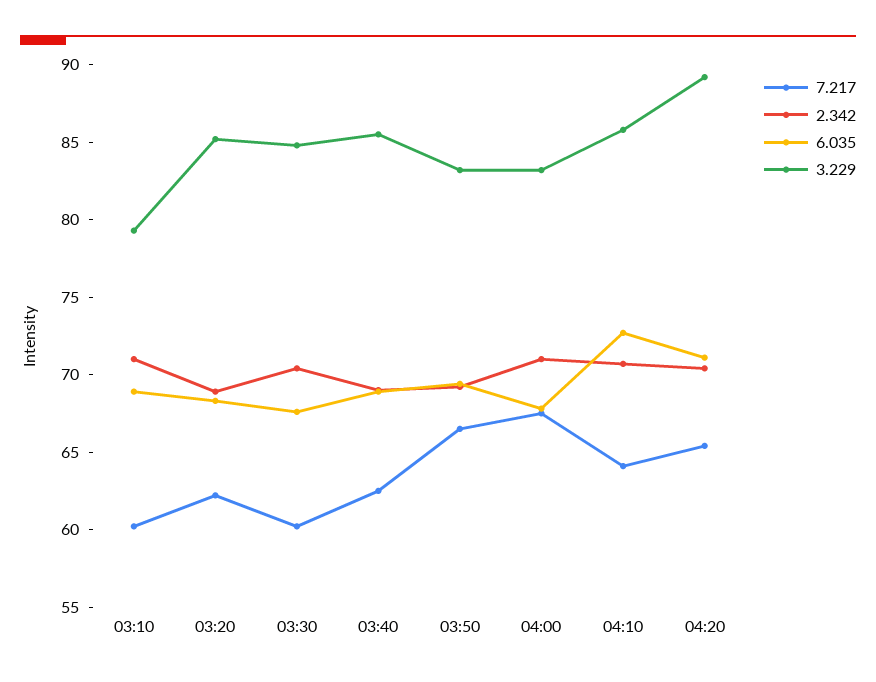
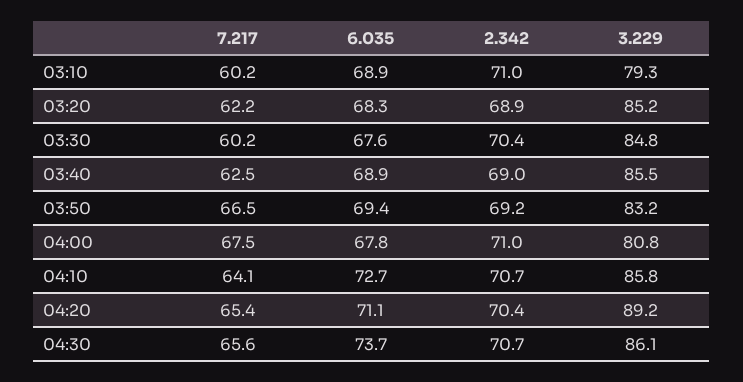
3.229, 04:00: 83 -> 80.8
7.217, 04:30: none -> 65.6
6.035, 04:30: none -> 73.7
2.342, 04:30: none -> 70.7
3.229, 04:30: none -> 86.1

